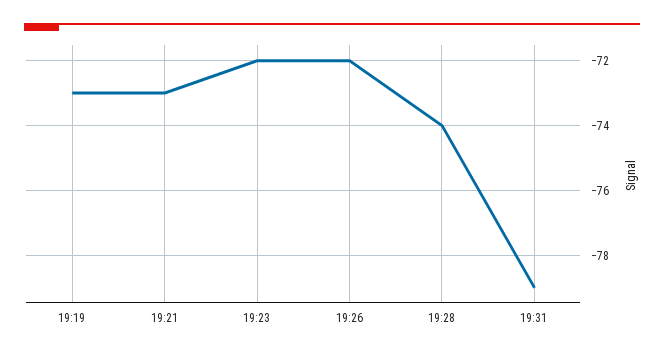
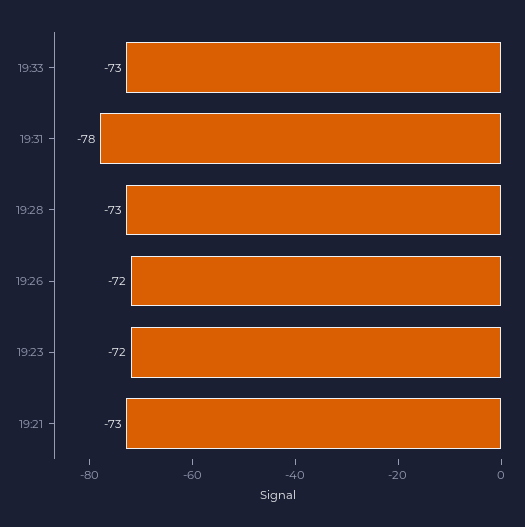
19:19: -73 -> none
19:28: -74 -> -73
19:31: -79 -> -78
19:33: none -> -73

